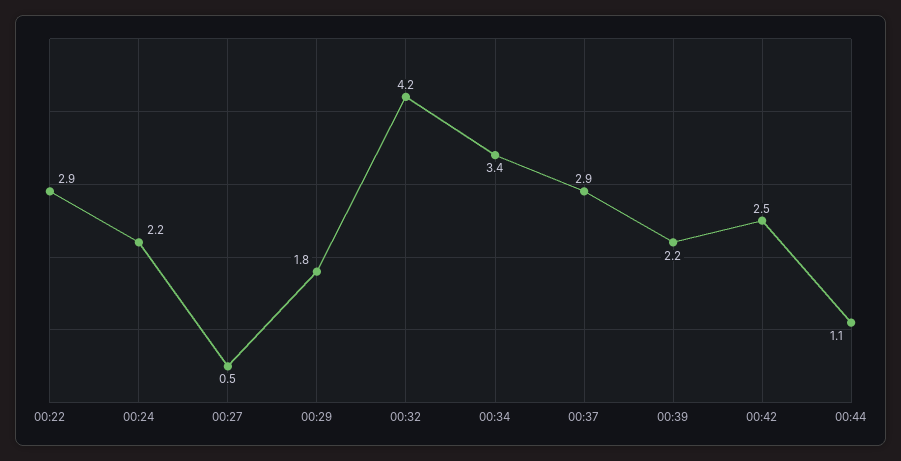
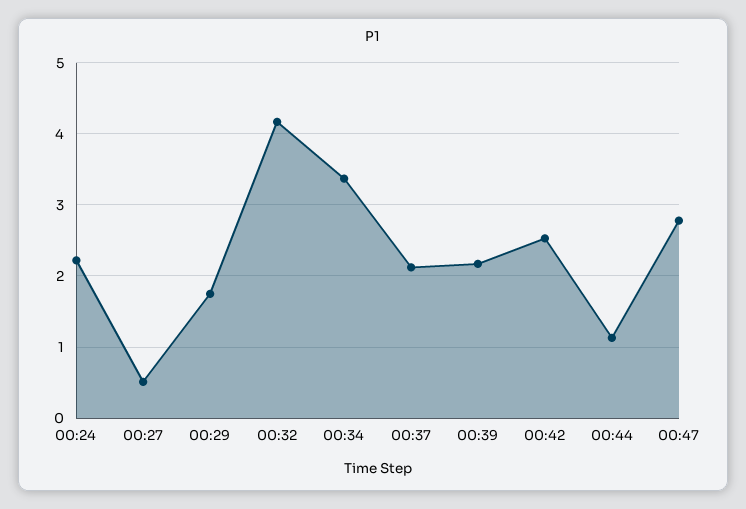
00:22: 2.9 -> none
00:37: 2.9 -> 2.1
00:47: none -> 2.8

